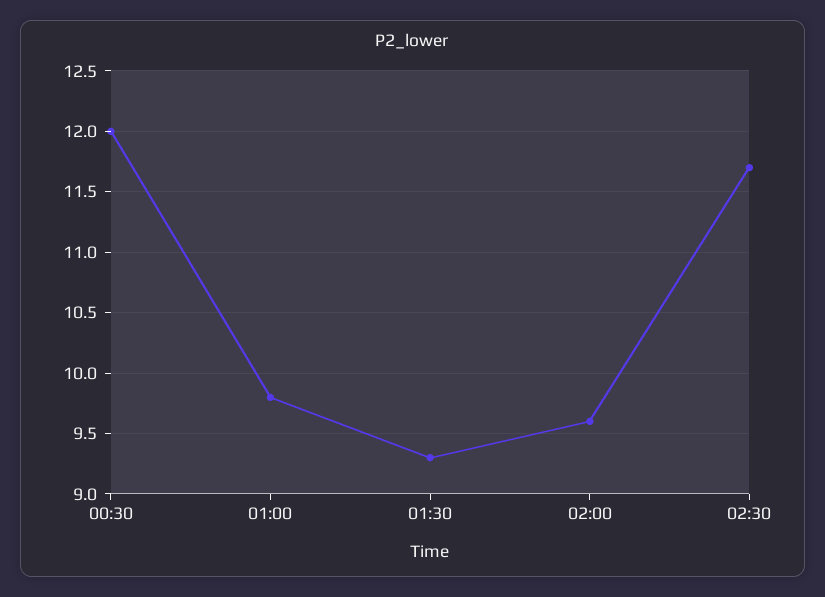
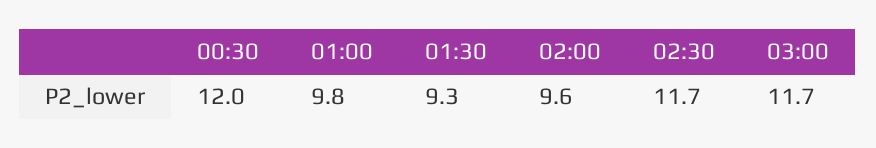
03:00: none -> 11.7

